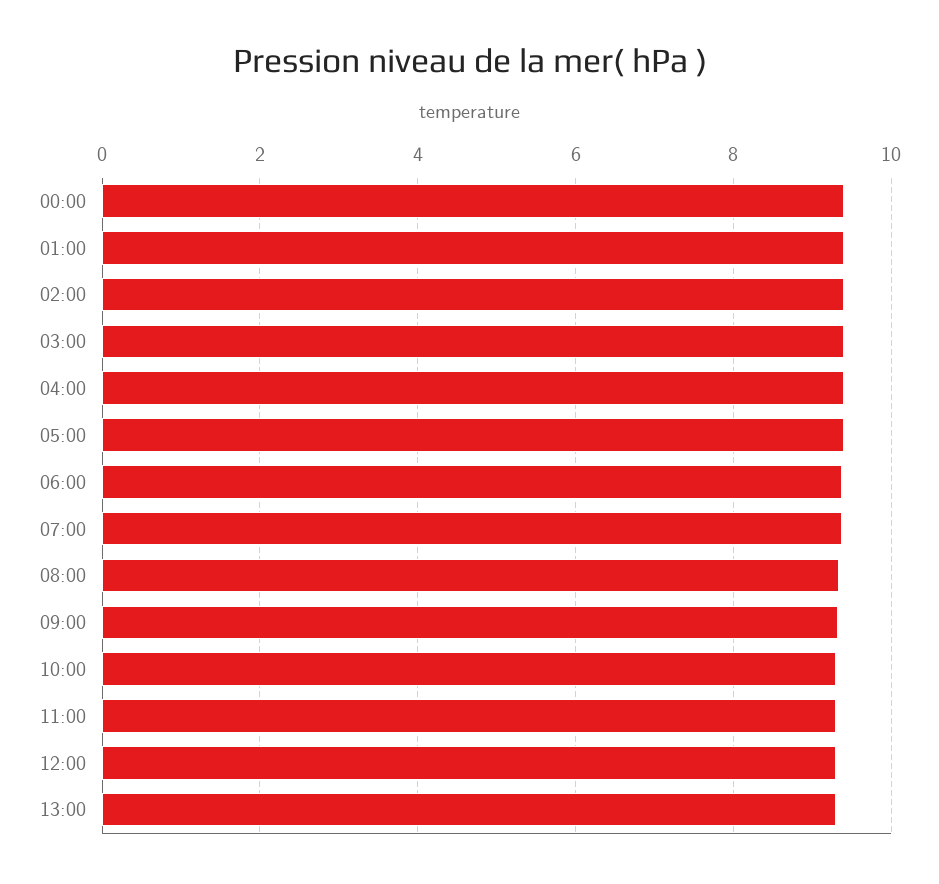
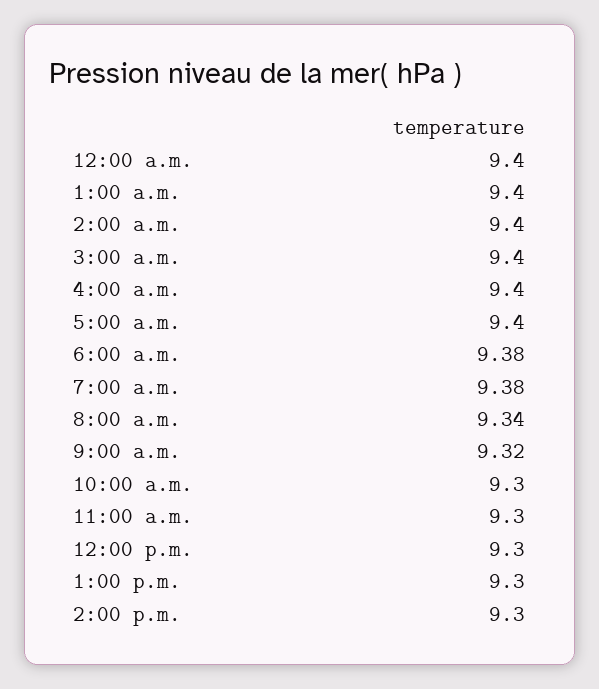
2:00 p.m.: none -> 9.3

